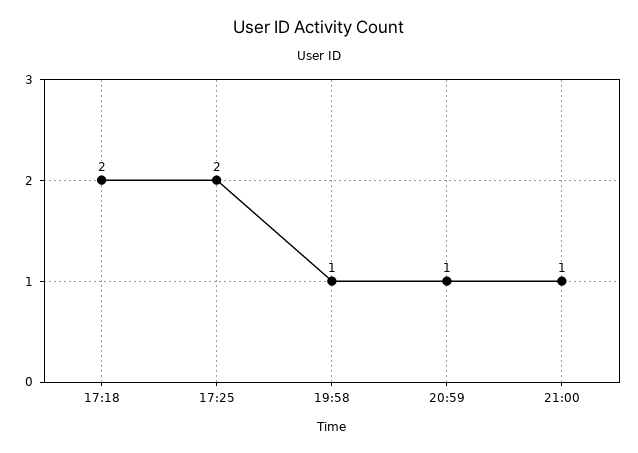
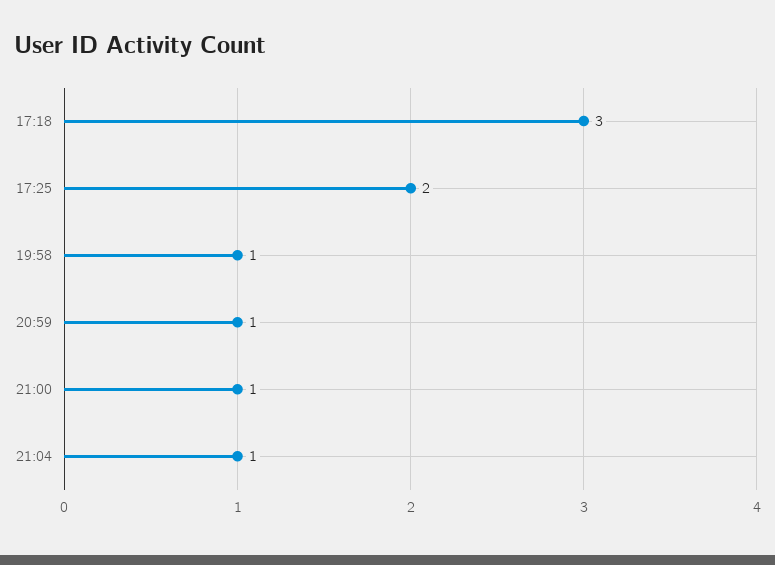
17:18: 2 -> 3
21:04: none -> 1

